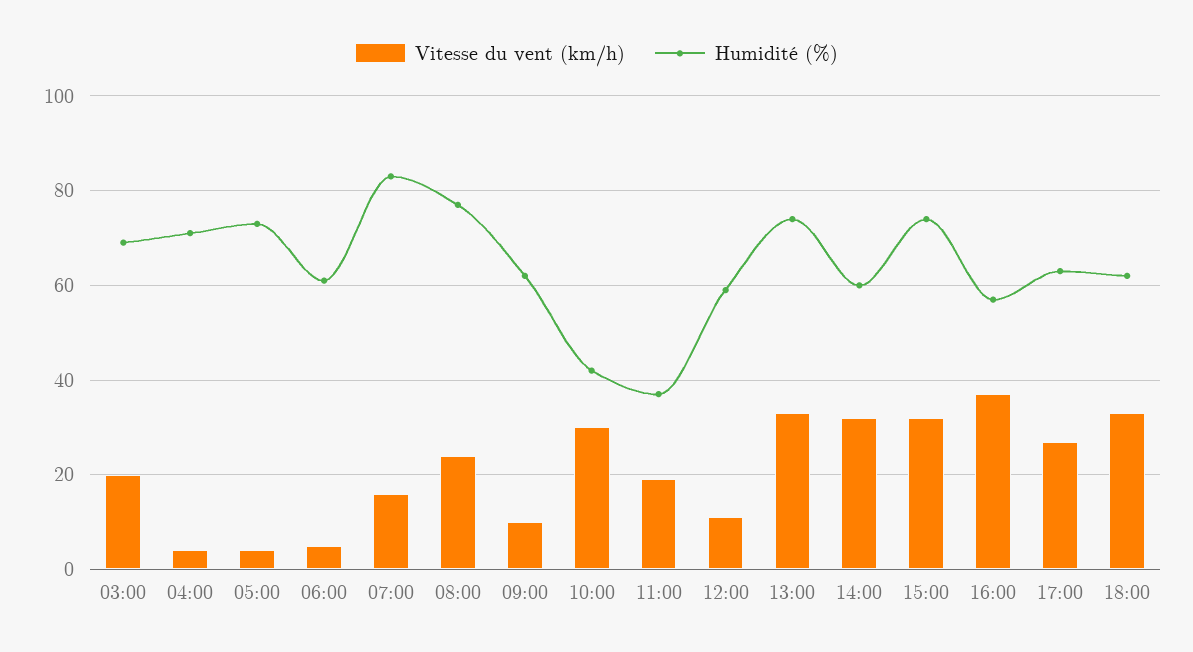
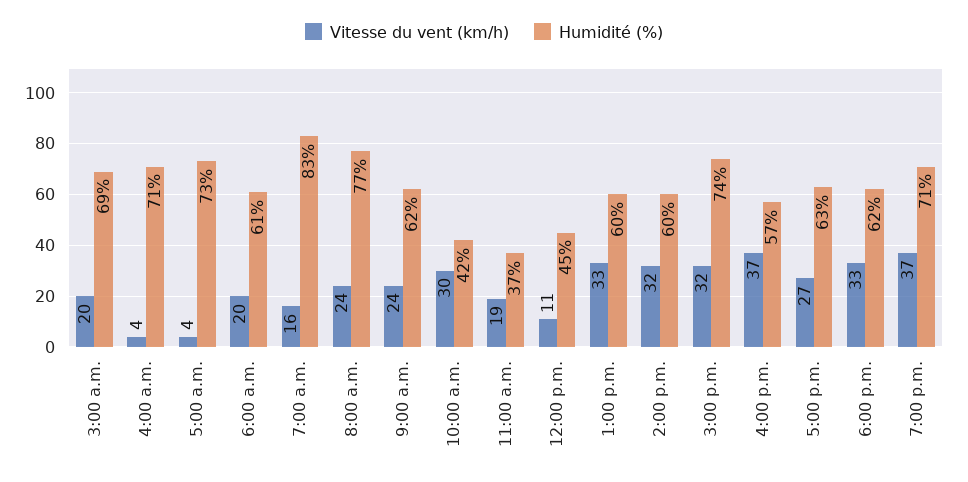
Vitesse du vent (km/h), 06:00: 5 -> 20
Vitesse du vent (km/h), 09:00: 10 -> 24
Humidité (%), 12:00: 60 -> 45
Humidité (%), 13:00: 75 -> 60
Vitesse du vent (km/h), 7:00 p.m.: none -> 37
Humidité (%), 7:00 p.m.: none -> 71

